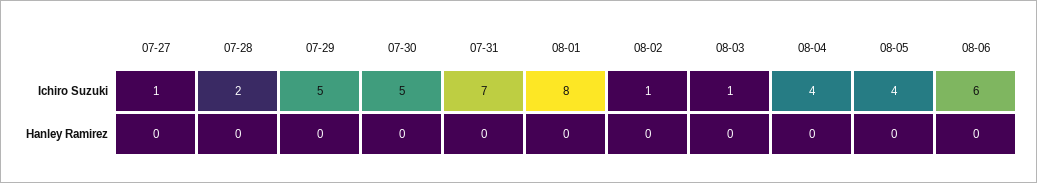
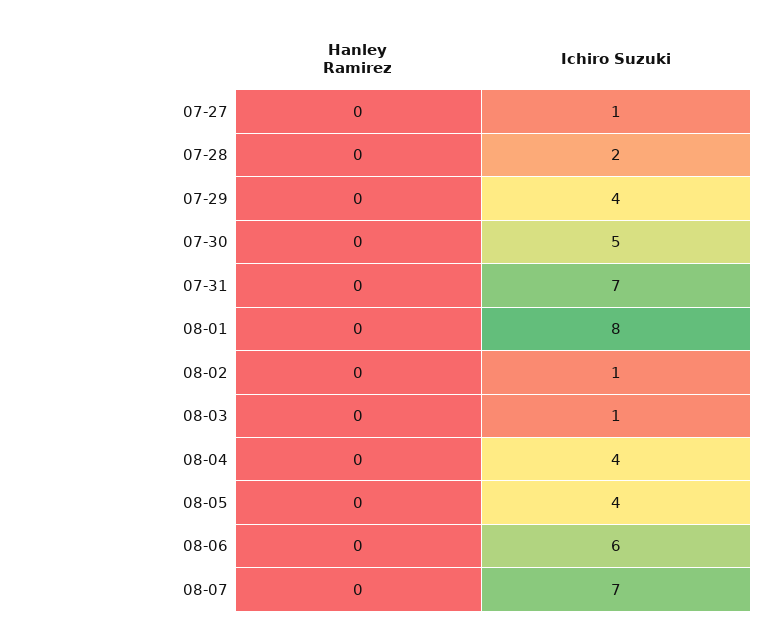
07-29, Ichiro Suzuki: 5 -> 4
08-07, Hanley Ramirez: none -> 0
08-07, Ichiro Suzuki: none -> 7

